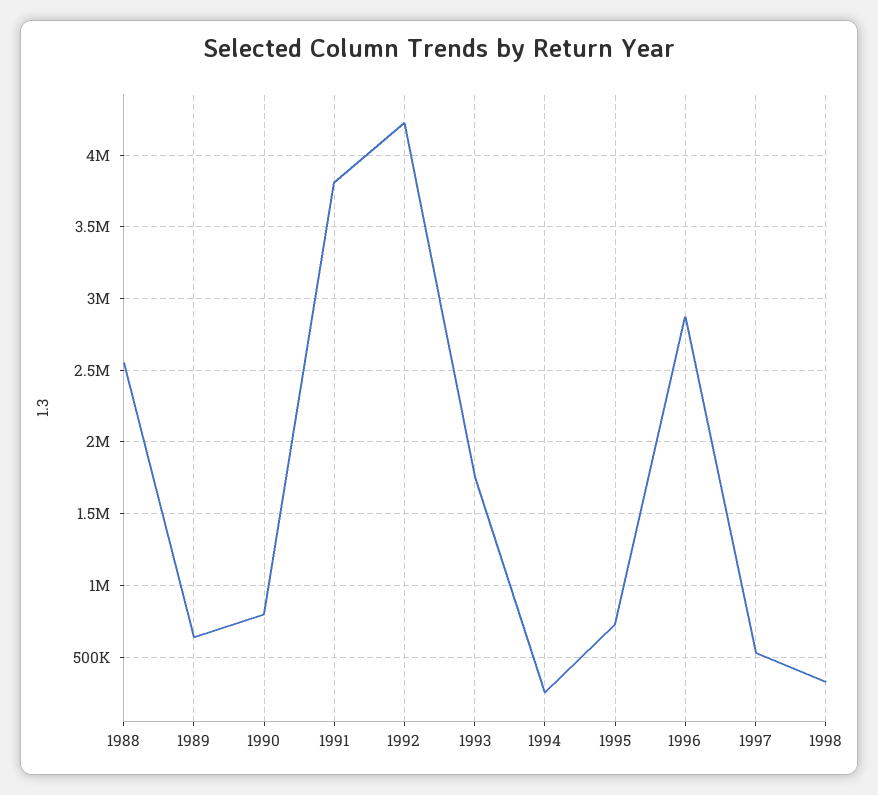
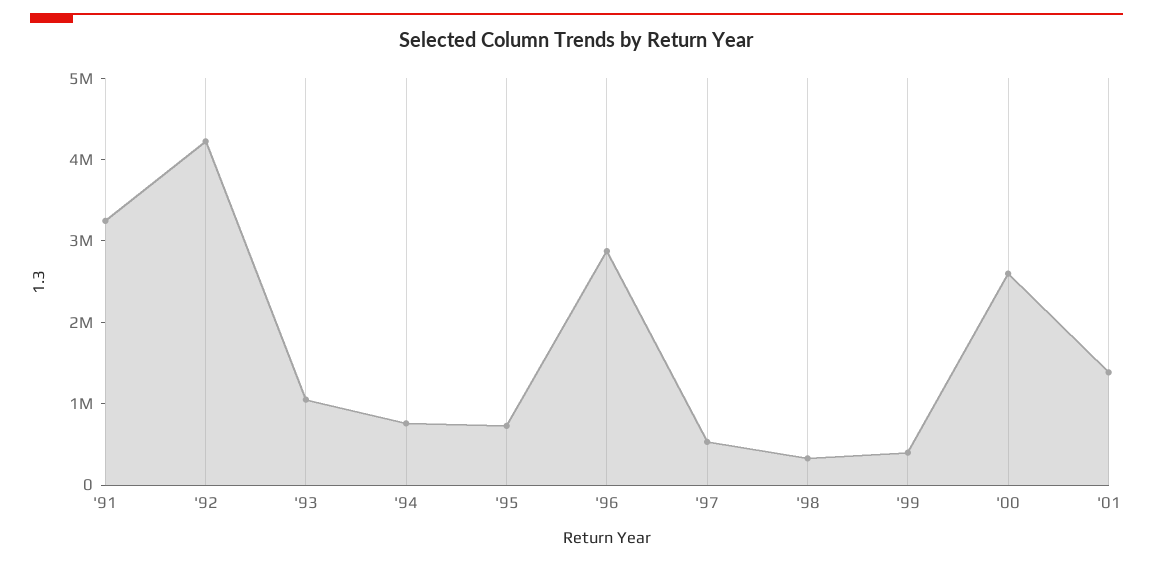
1988: 2550000 -> none
1989: 650000 -> none
1990: 800000 -> none
1991: 3800000 -> 3200000
1993: 1750000 -> 1000000
1994: 250000 -> 800000
'99: none -> 400000
'00: none -> 2600000
'01: none -> 1400000

